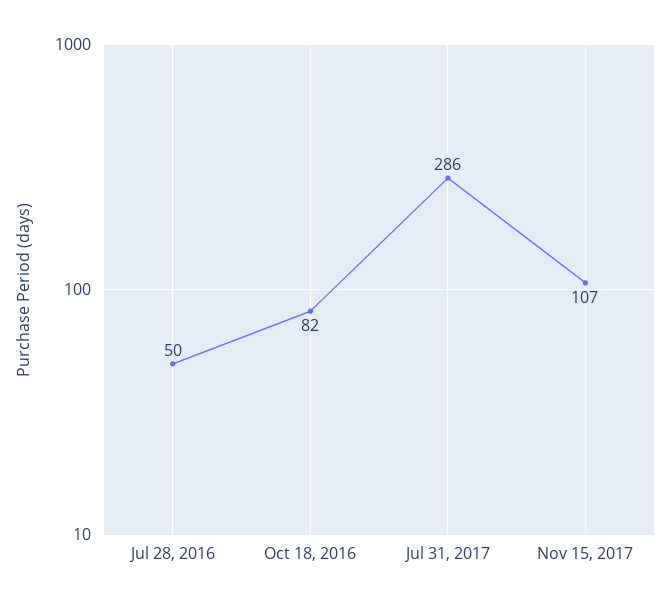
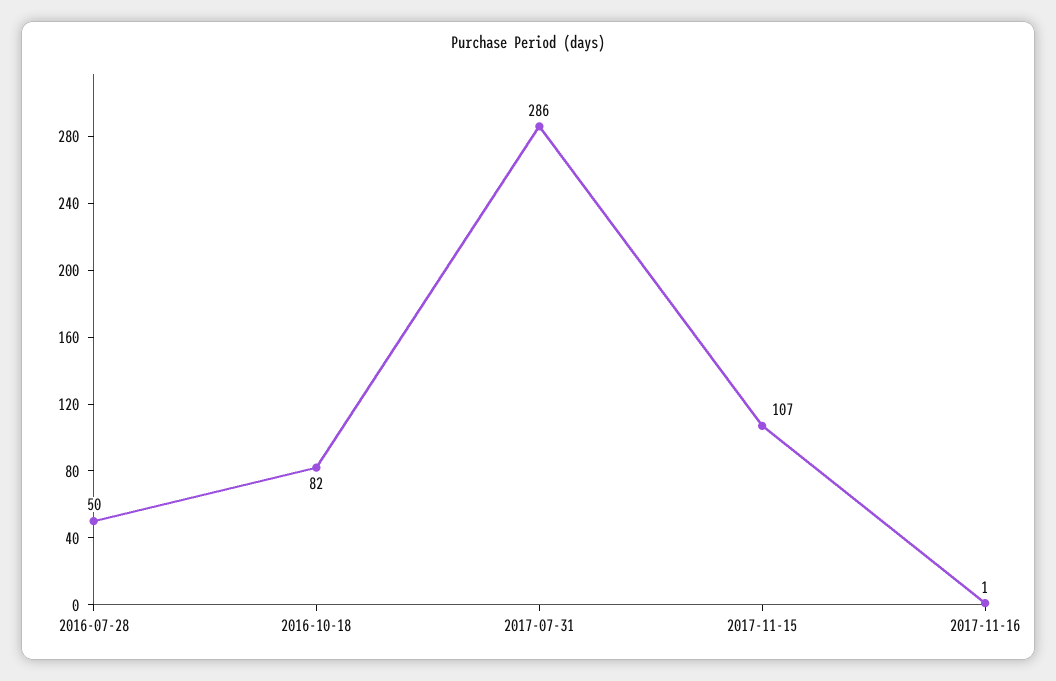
2017-11-16: none -> 1

